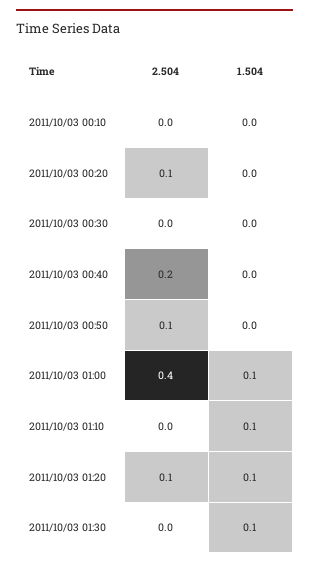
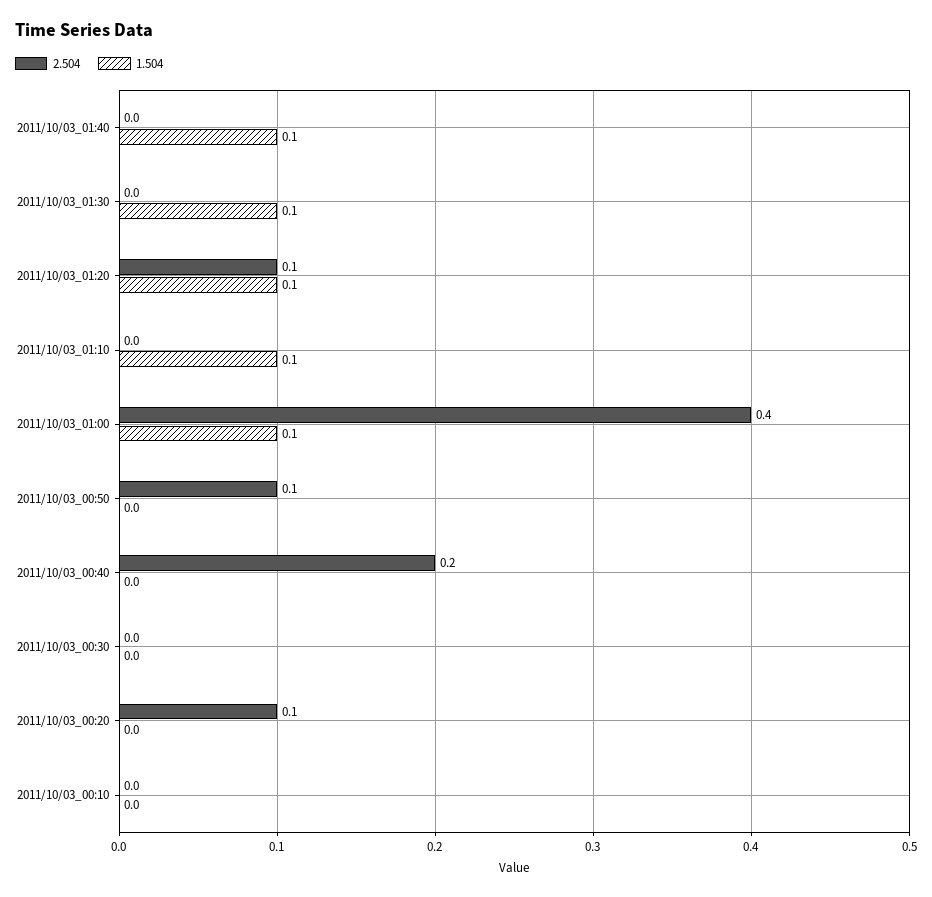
2.504, 2011/10/03_01:40: none -> 0
1.504, 2011/10/03_01:40: none -> 0.1

